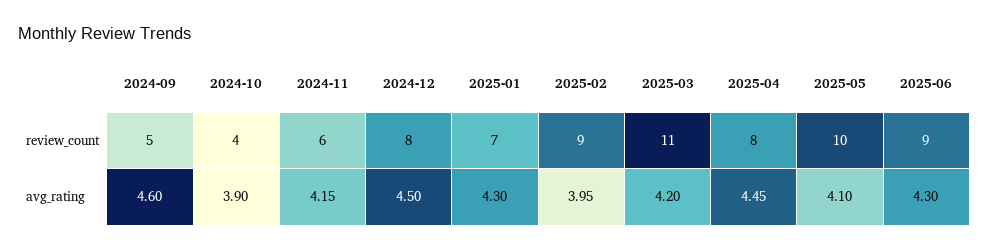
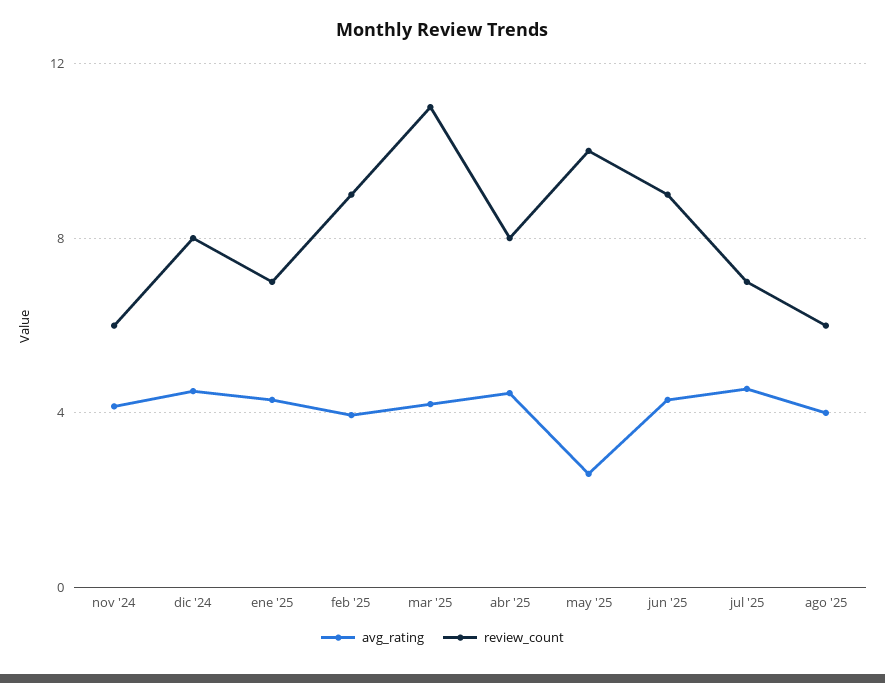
review_count, 2024-09: 5 -> none
review_count, 2024-10: 4 -> none
avg_rating, 2024-09: 4.6 -> none
avg_rating, 2024-10: 3.9 -> none
avg_rating, 2025-05: 4.1 -> 2.5
avg_rating, jul '25: none -> 4.5
review_count, jul '25: none -> 7
avg_rating, ago '25: none -> 4
review_count, ago '25: none -> 6

